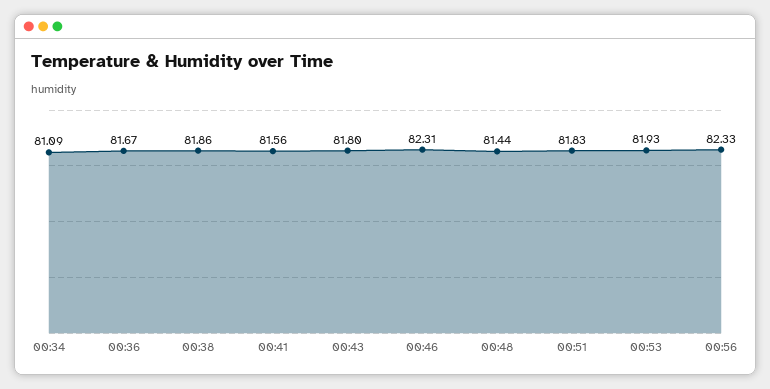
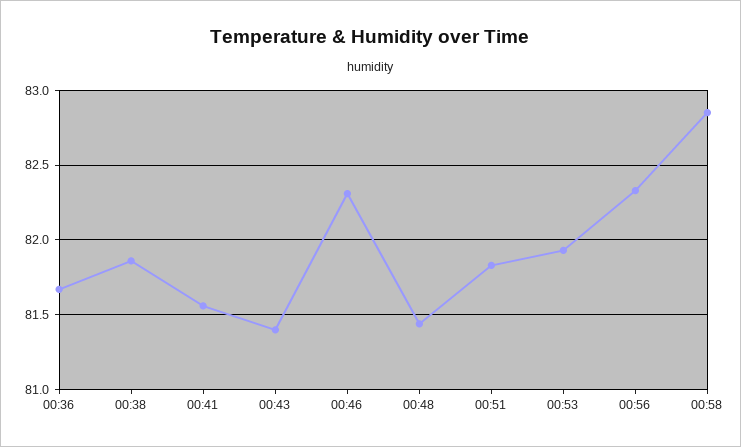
00:34: 81.09 -> none
00:43: 81.8 -> 81.4
00:58: none -> 82.85

